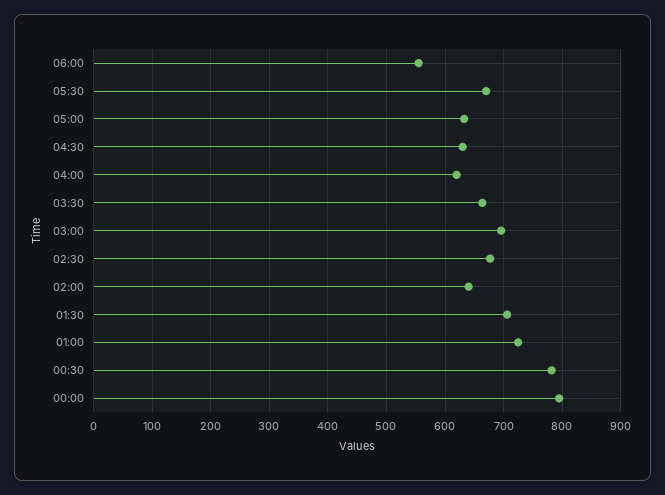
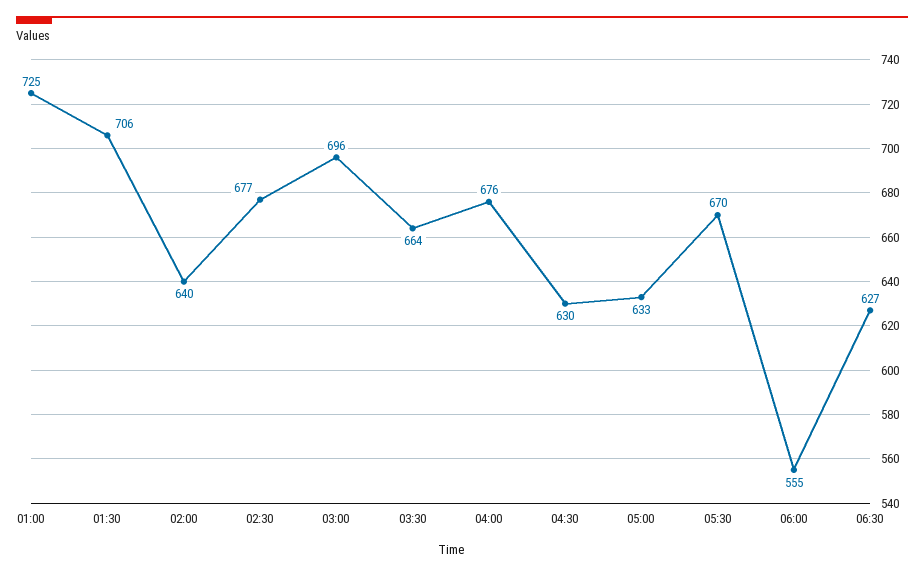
04:00: 620 -> 676
00:30: 780 -> none
00:00: 800 -> none
06:30: none -> 627

